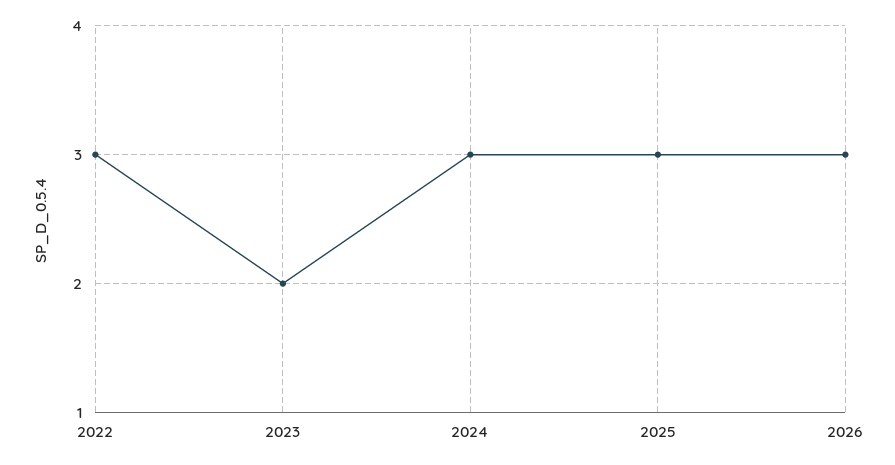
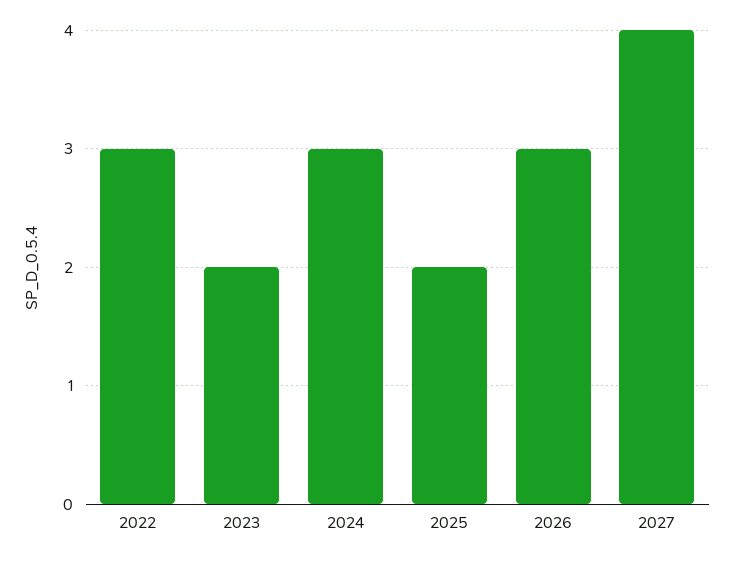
2025: 3 -> 2
2027: none -> 4

